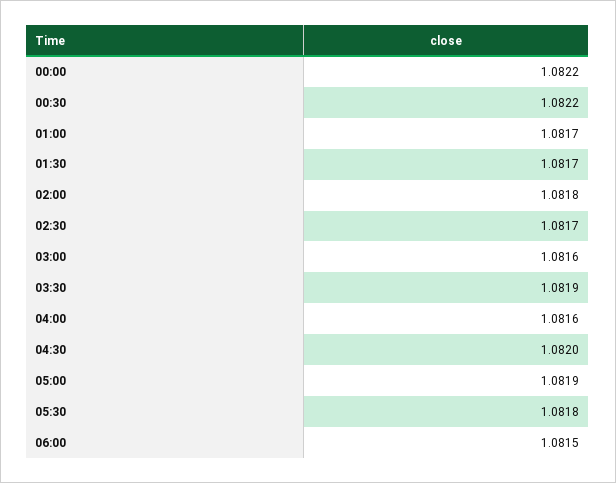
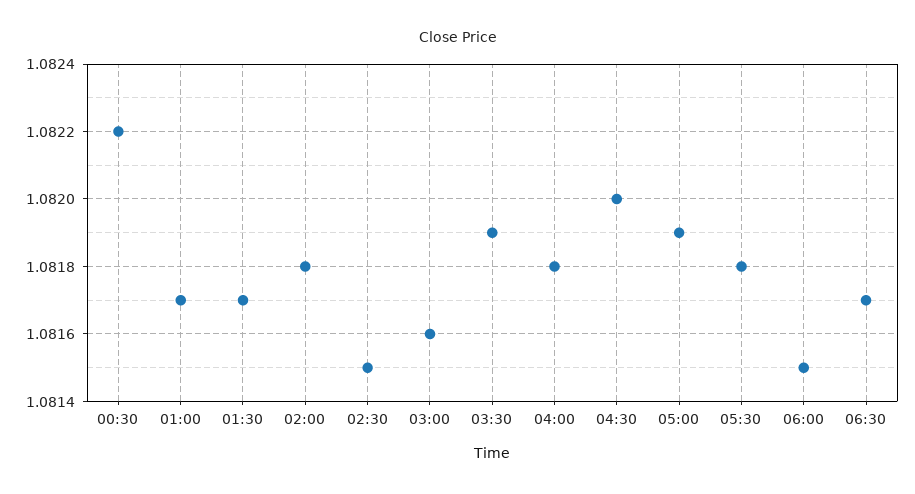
00:00: 1.0822 -> none
02:30: 1.0817 -> 1.0815
04:00: 1.0816 -> 1.0818
06:30: none -> 1.0817

